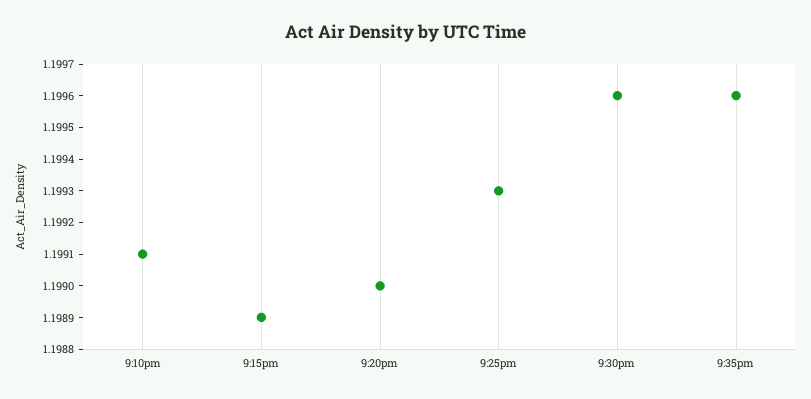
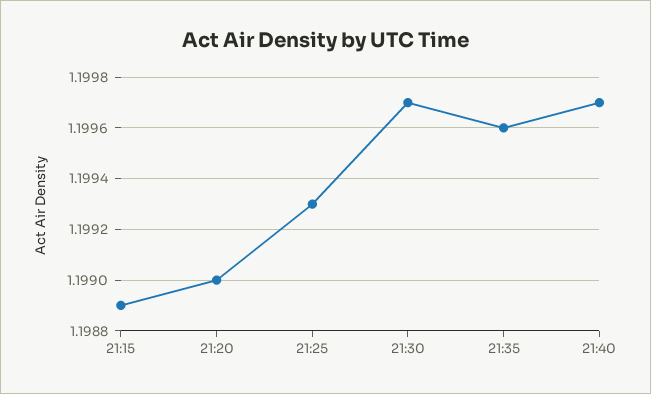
9:10pm: 1.1991 -> none
9:30pm: 1.1996 -> 1.1997
21:40: none -> 1.1997

